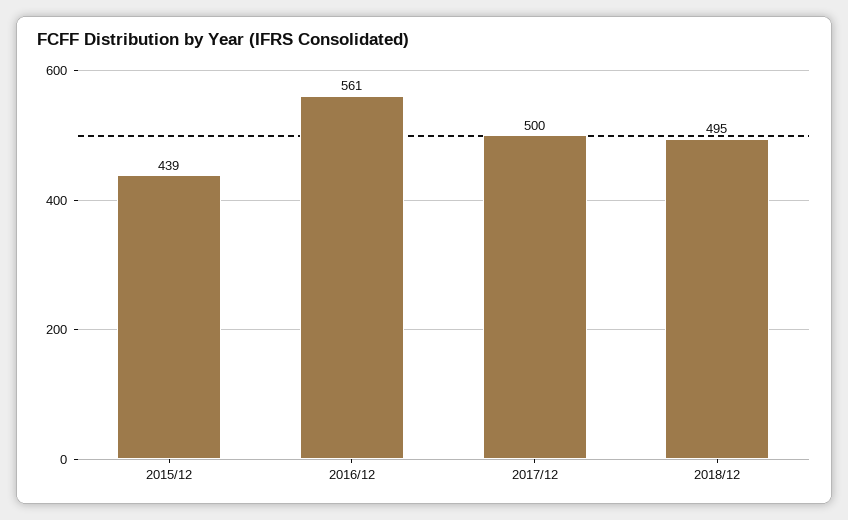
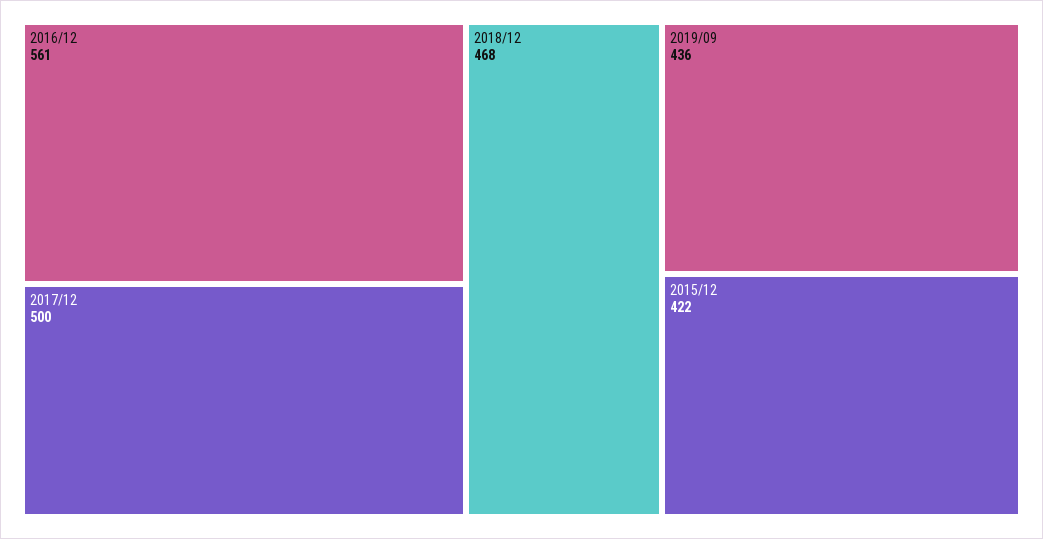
2015/12: 439 -> 422
2018/12: 495 -> 468
2019/09: none -> 436

